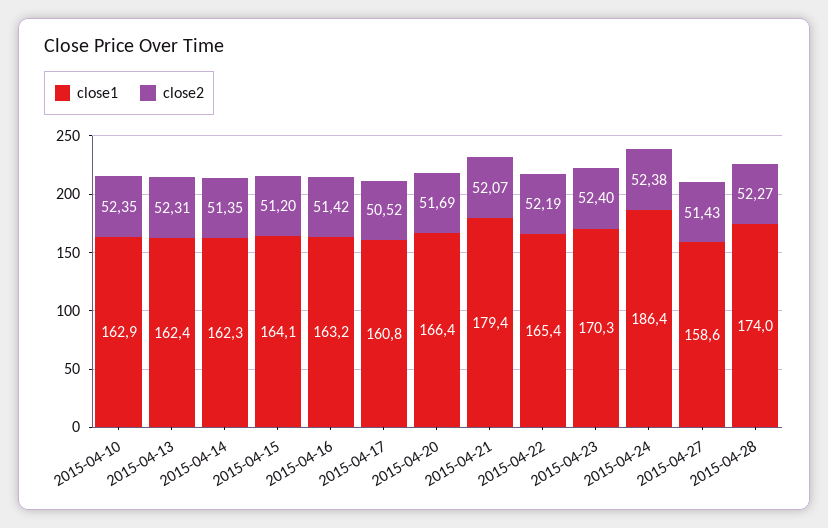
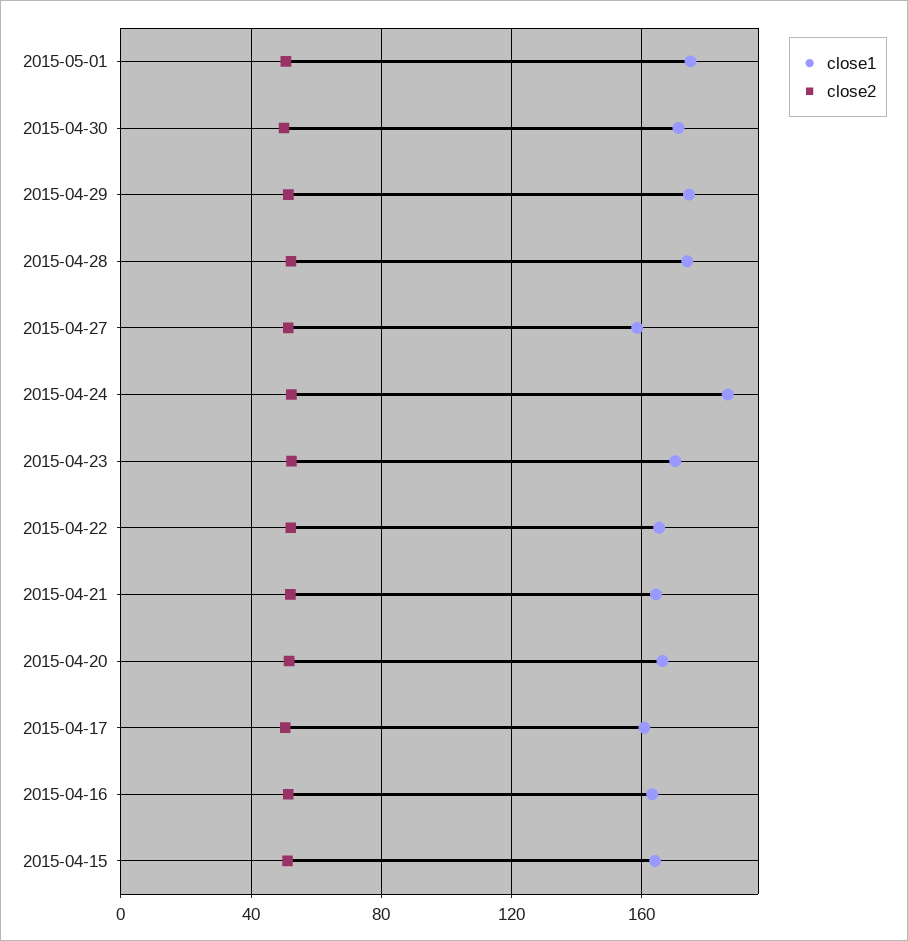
close1, 2015-04-10: 162.9 -> none
close2, 2015-04-10: 52.35 -> none
close1, 2015-04-13: 162.4 -> none
close2, 2015-04-13: 52.31 -> none
close1, 2015-04-14: 162.3 -> none
close2, 2015-04-14: 51.35 -> none
close1, 2015-04-21: 179.4 -> 165
close1, 2015-05-01: none -> 175
close2, 2015-05-01: none -> 50
close1, 2015-04-30: none -> 170
close2, 2015-04-30: none -> 50
close1, 2015-04-29: none -> 175
close2, 2015-04-29: none -> 50

